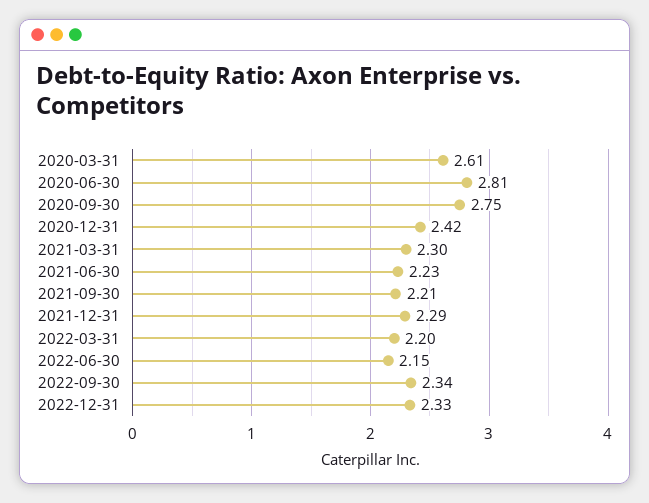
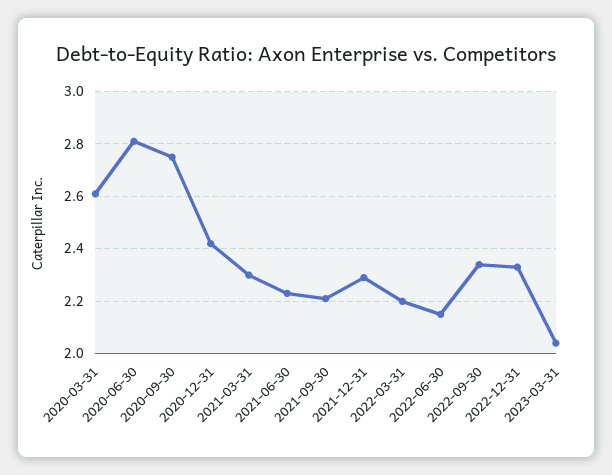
2023-03-31: none -> 2.05

